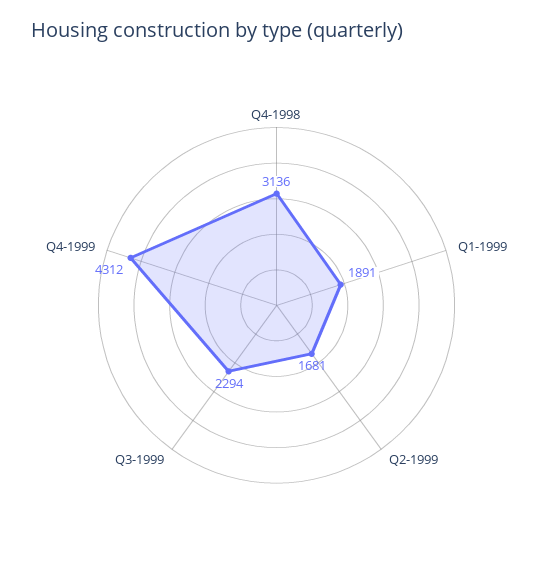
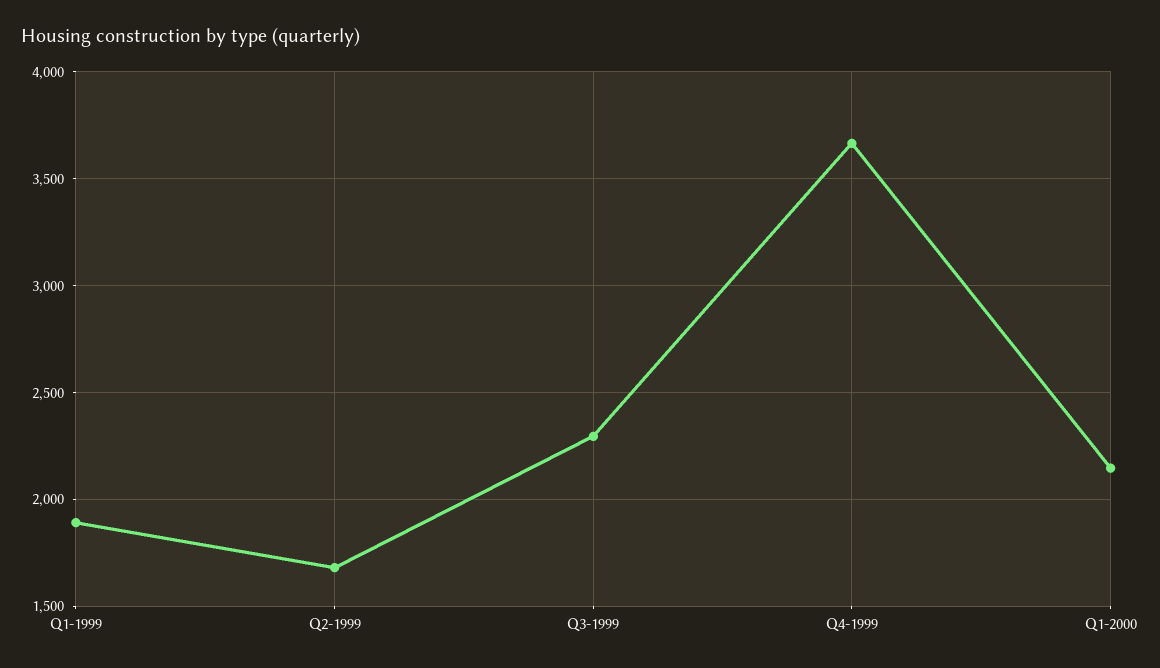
Q4-1998: 3136 -> none
Q4-1999: 4312 -> 3650
Q1-2000: none -> 2150

